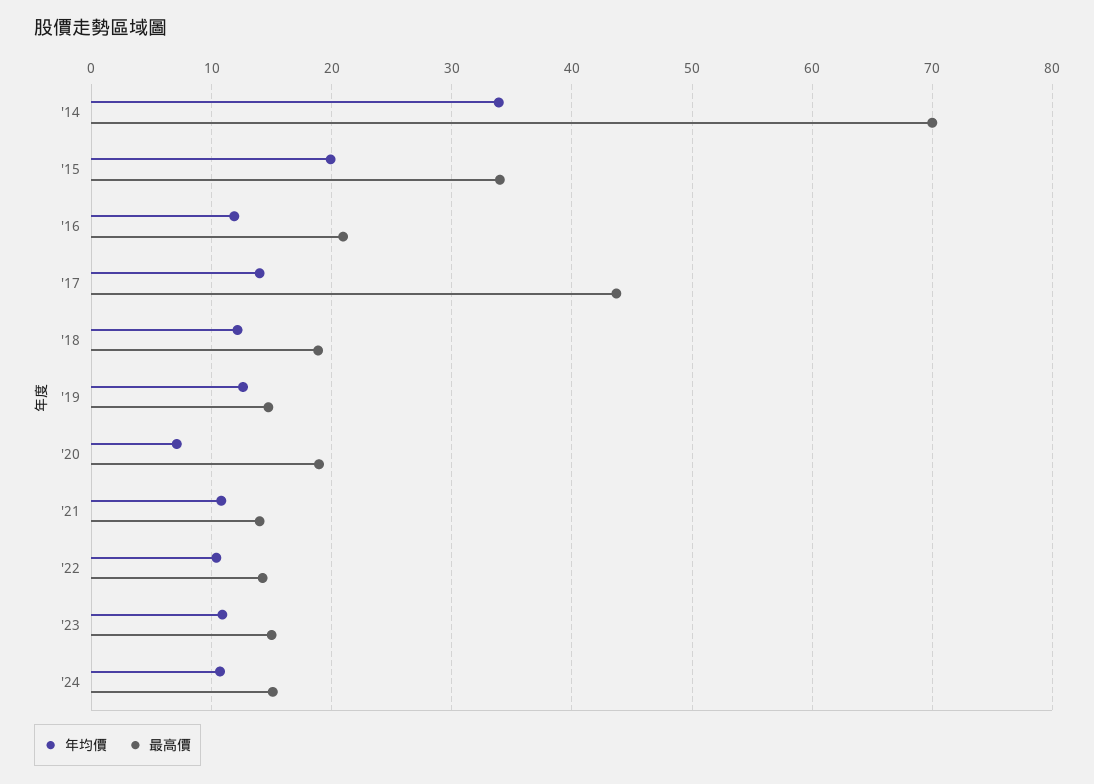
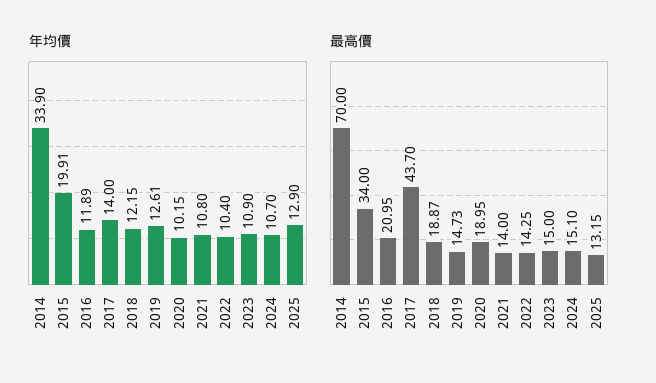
年均價, '20: 7 -> 10.15
年均價, 2025: none -> 12.9
最高價, 2025: none -> 13.15

